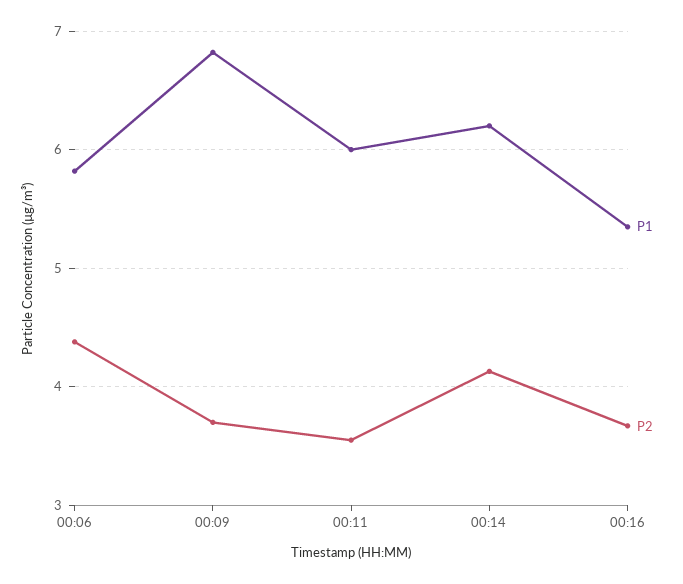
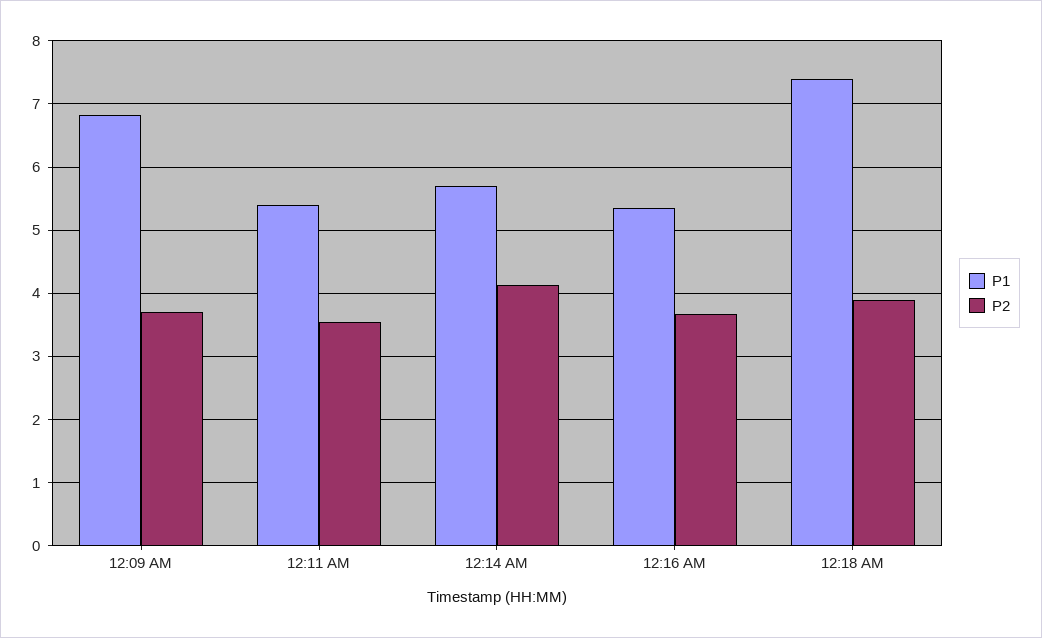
P1, 00:06: 5.8 -> none
P2, 00:06: 4.4 -> none
P1, 00:11: 6 -> 5.4
P1, 00:14: 6.2 -> 5.7
P1, 12:18 AM: none -> 7.4
P2, 12:18 AM: none -> 3.9

